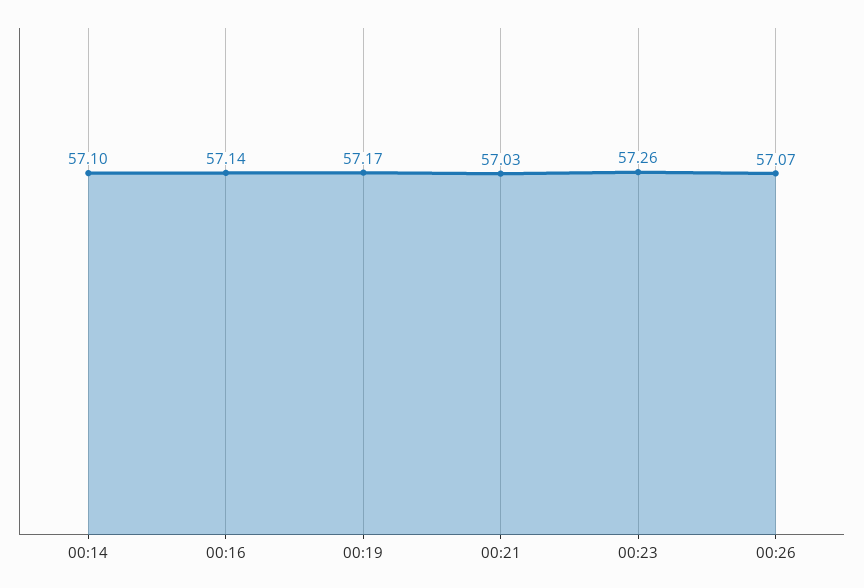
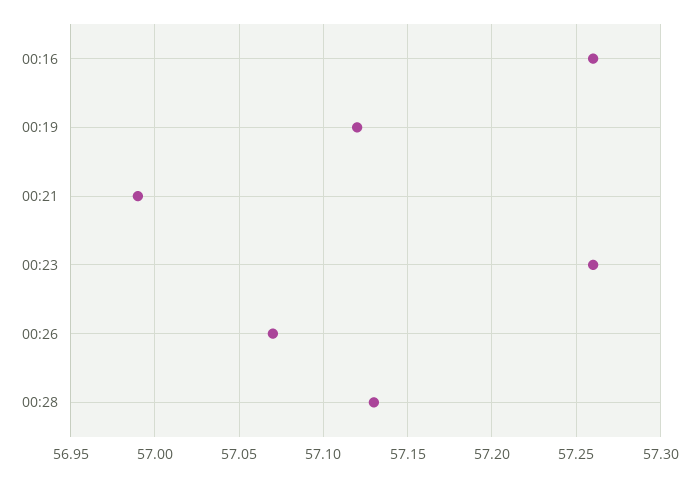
00:14: 57.1 -> none
00:16: 57.14 -> 57.26
00:19: 57.17 -> 57.12
00:21: 57.03 -> 56.99
00:28: none -> 57.13

